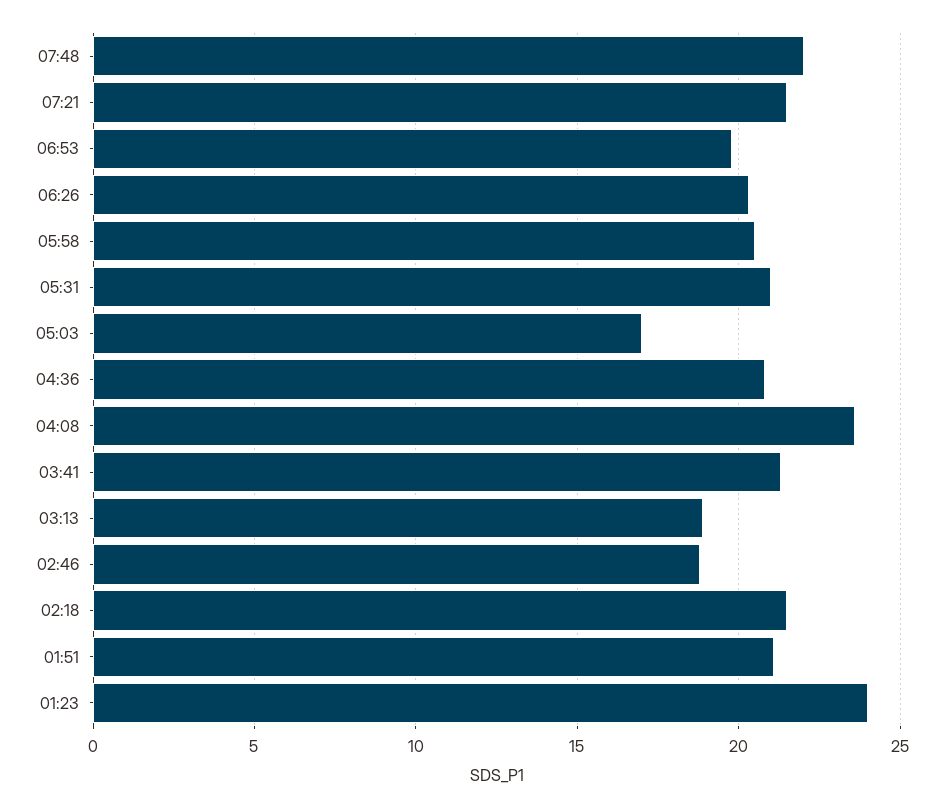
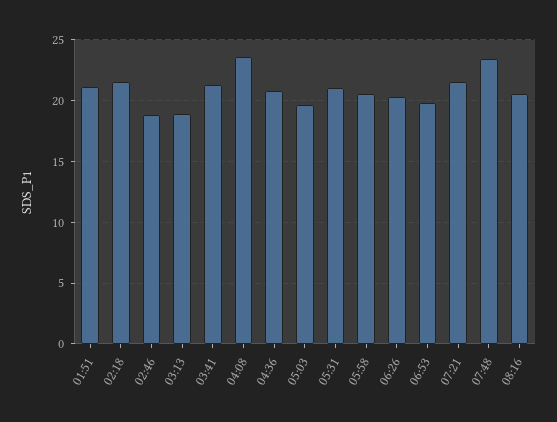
07:48: 22 -> 23.5
05:03: 17 -> 19.5
01:23: 24 -> none
08:16: none -> 20.5

